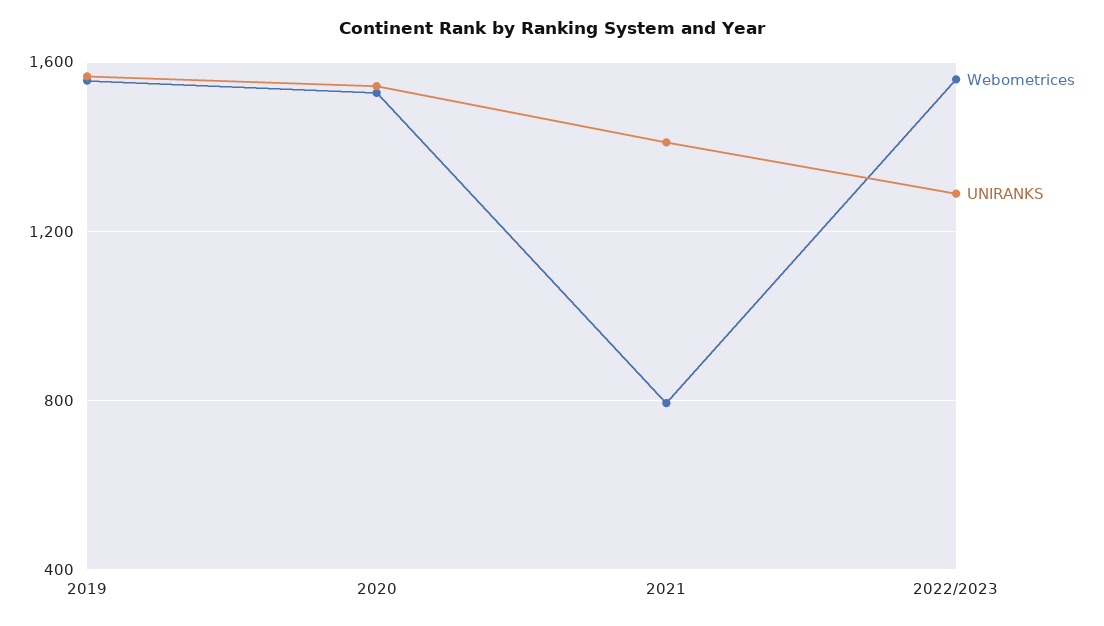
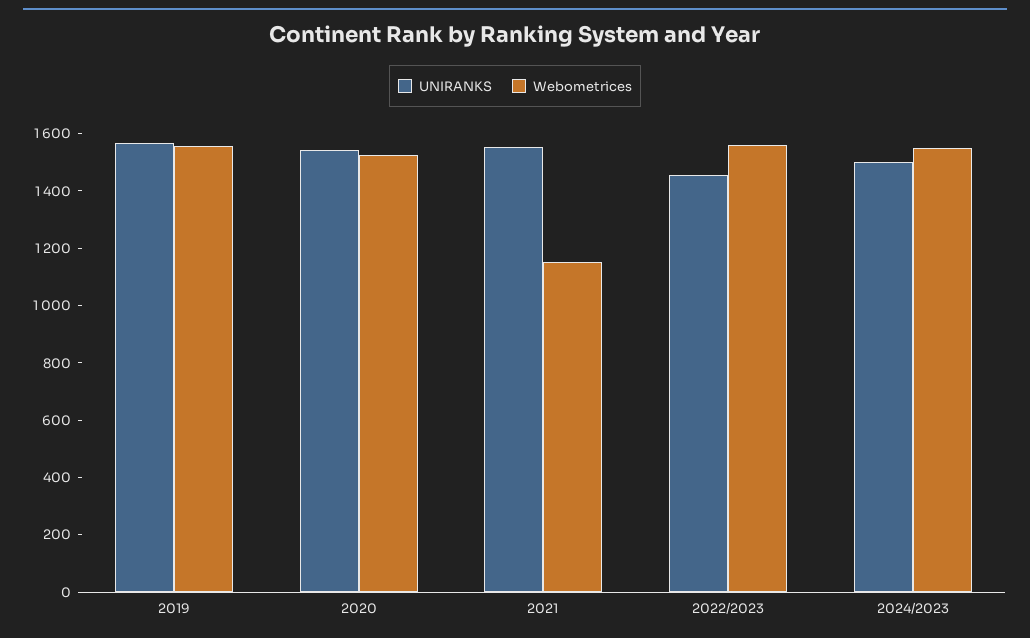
Webometrices, 2021: 800 -> 1150
UNIRANKS, 2021: 1400 -> 1550
UNIRANKS, 2022/2023: 1300 -> 1450
UNIRANKS, 2024/2023: none -> 1500
Webometrices, 2024/2023: none -> 1550

